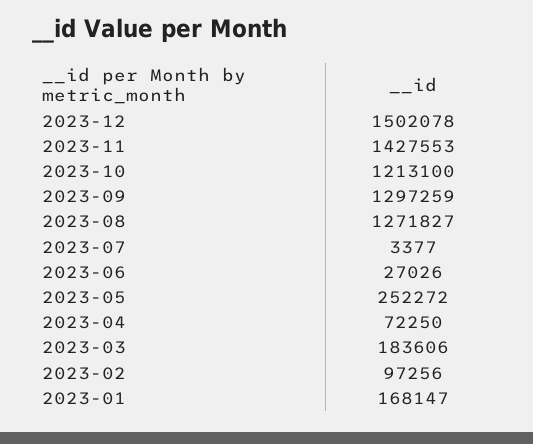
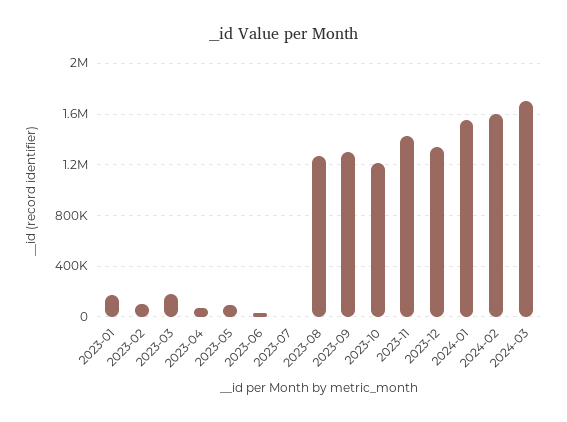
2023-12: 1502078 -> 1350000
2023-05: 252272 -> 100000
2024-01: none -> 1550000
2024-02: none -> 1600000
2024-03: none -> 1700000

